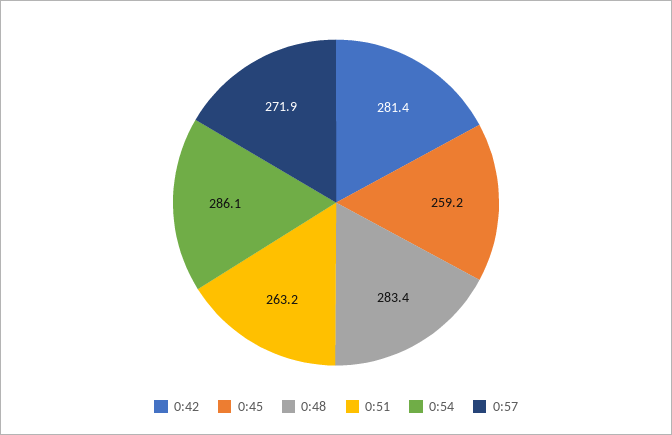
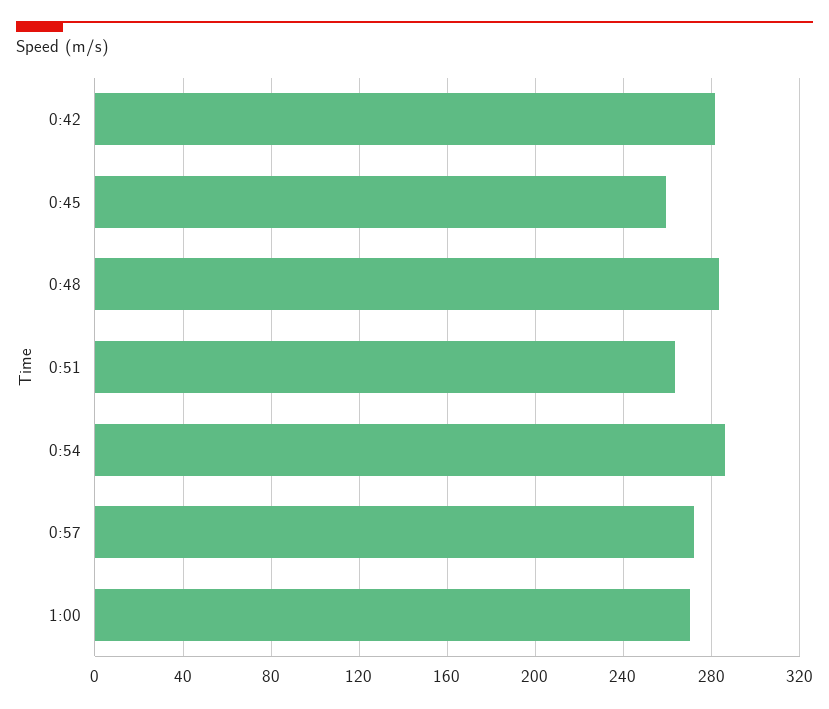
1:00: none -> 270

